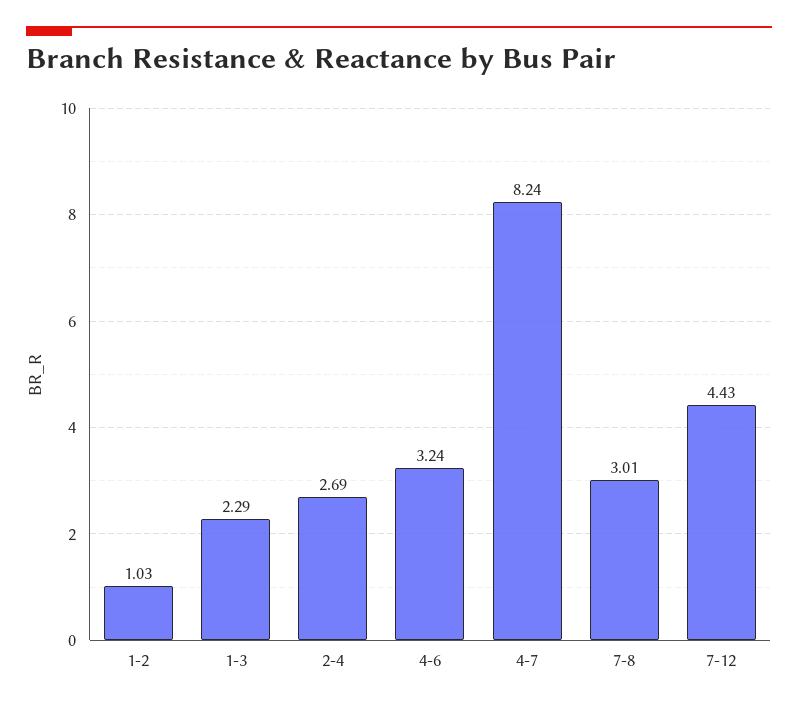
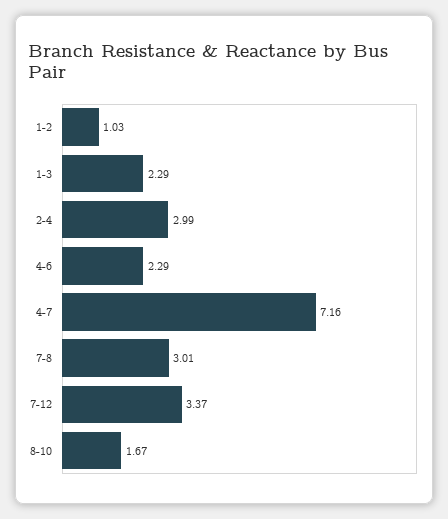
2-4: 2.69 -> 2.99
4-6: 3.24 -> 2.29
4-7: 8.24 -> 7.16
7-12: 4.43 -> 3.37
8-10: none -> 1.67

